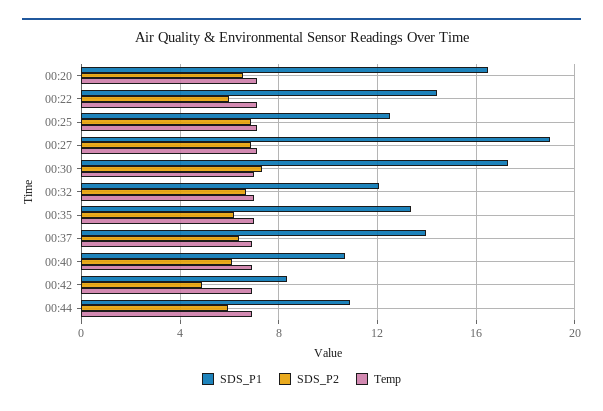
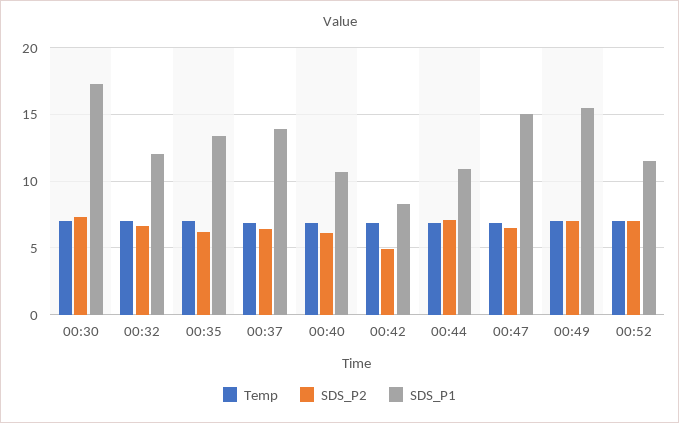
SDS_P1, 00:20: 16.5 -> none
SDS_P2, 00:20: 6.5 -> none
Temp, 00:20: 7 -> none
SDS_P1, 00:22: 14.5 -> none
SDS_P2, 00:22: 6 -> none
Temp, 00:22: 7 -> none
SDS_P1, 00:25: 12.5 -> none
SDS_P2, 00:25: 7 -> none
Temp, 00:25: 7 -> none
SDS_P1, 00:27: 19 -> none
SDS_P2, 00:27: 7 -> none
Temp, 00:27: 7 -> none
SDS_P2, 00:44: 6 -> 7
Temp, 00:47: none -> 7
SDS_P2, 00:47: none -> 6.5
SDS_P1, 00:47: none -> 15
Temp, 00:49: none -> 7
SDS_P2, 00:49: none -> 7
SDS_P1, 00:49: none -> 15.5
Temp, 00:52: none -> 7
SDS_P2, 00:52: none -> 7
SDS_P1, 00:52: none -> 11.5

